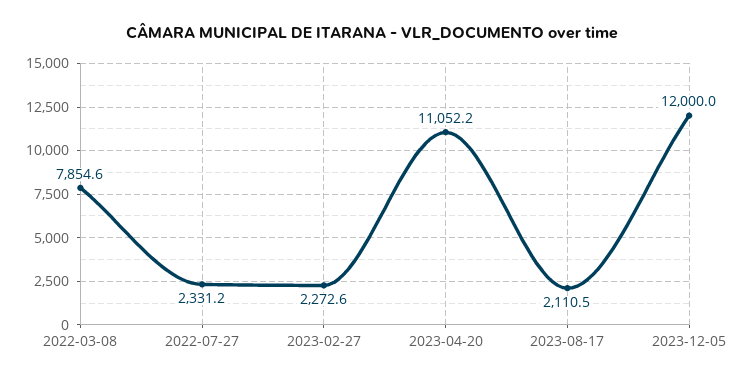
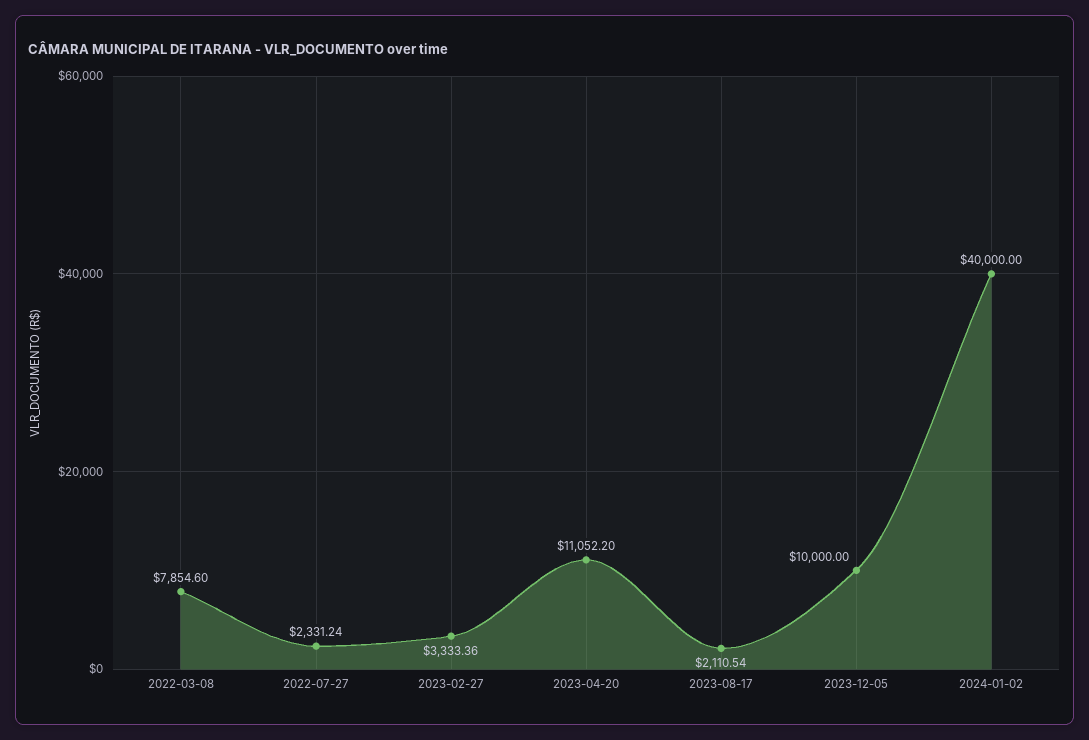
2023-02-27: 2272.6 -> 3333.36
2023-12-05: 12000 -> 10000
2024-01-02: none -> 40000

